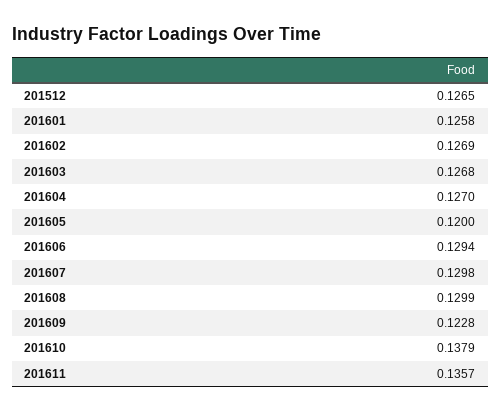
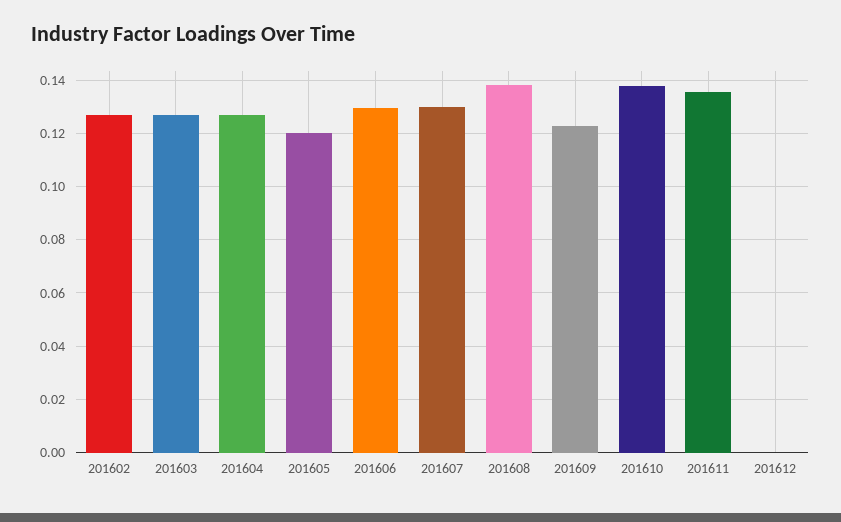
201512: 0.1265 -> none
201601: 0.1258 -> none
201608: 0.1299 -> 0.1375
201612: none -> 0

